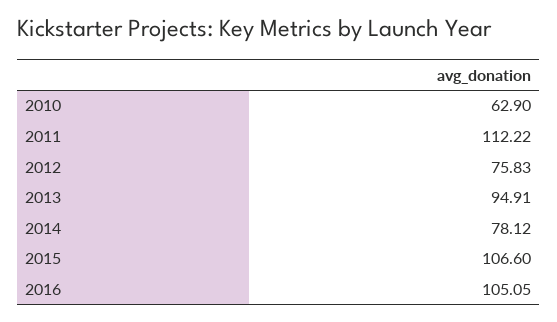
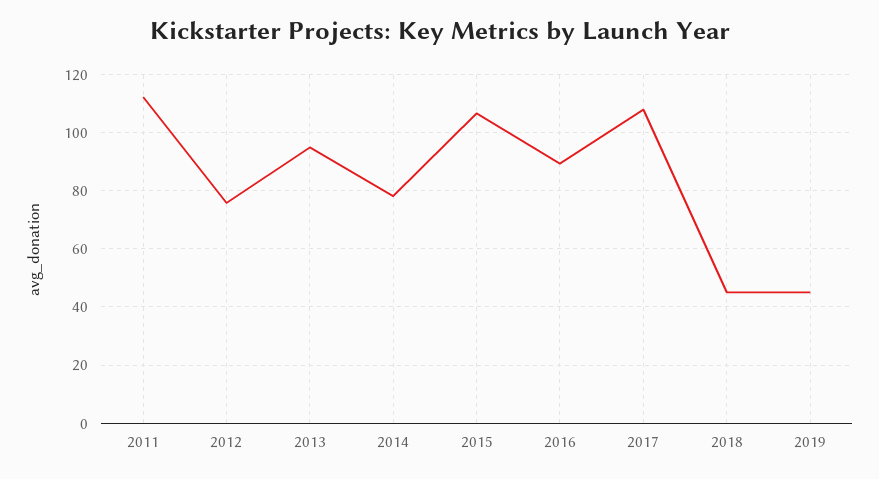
2010: 62.9 -> none
2016: 105.05 -> 90
2017: none -> 107.5
2018: none -> 45
2019: none -> 45

